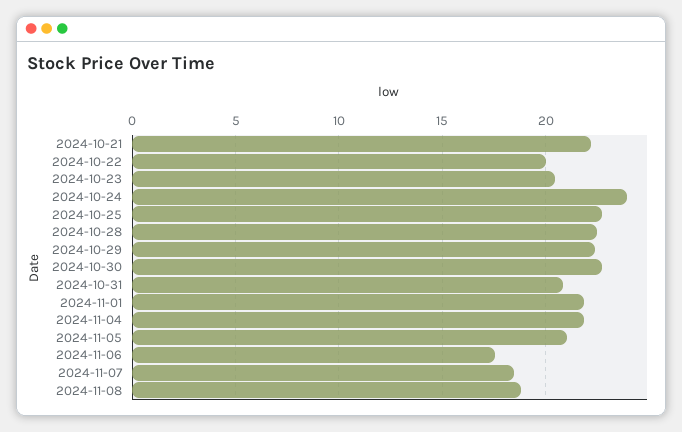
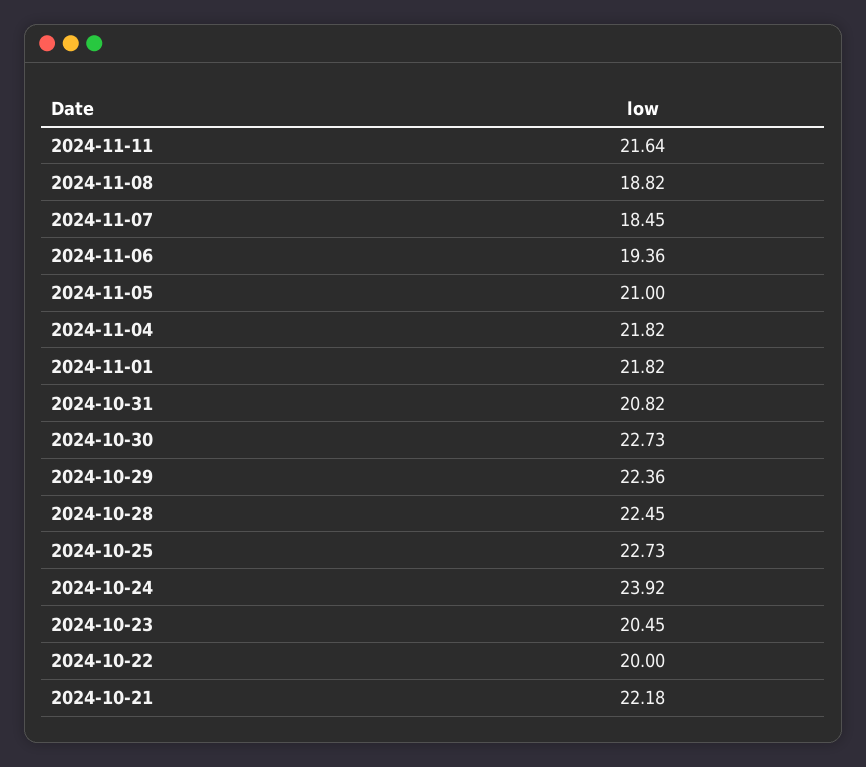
2024-11-06: 17.5 -> 19.36
2024-11-11: none -> 21.64

